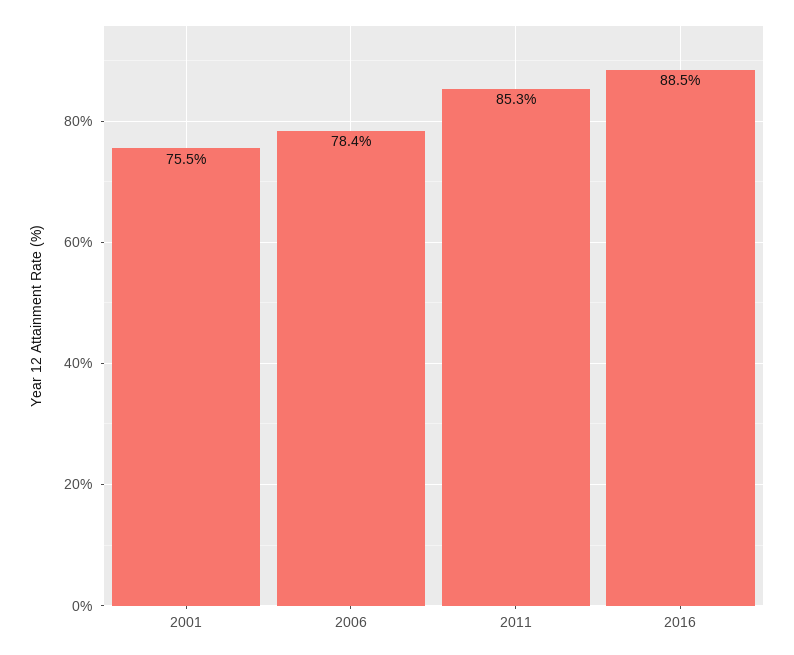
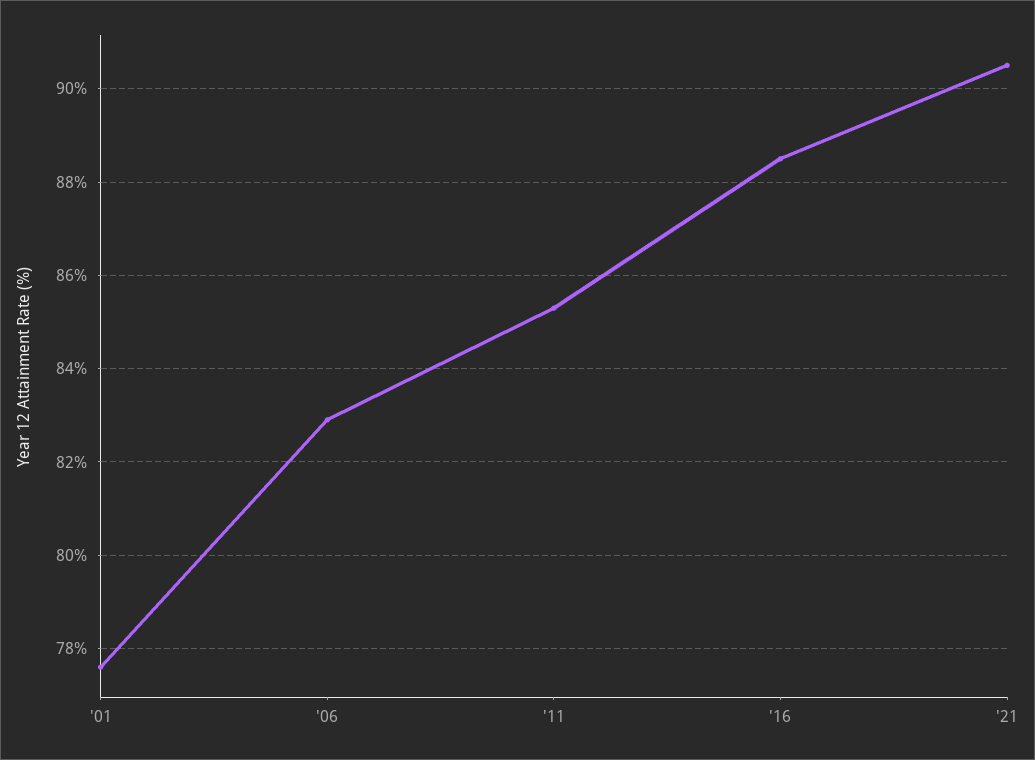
2001: 75.5 -> 77.5
2006: 78.4 -> 83
'21: none -> 90.5

